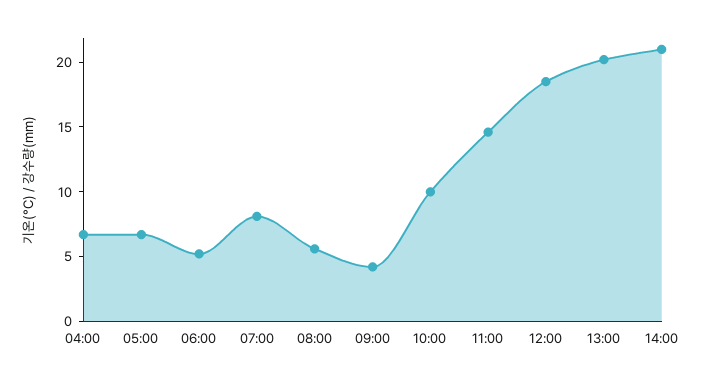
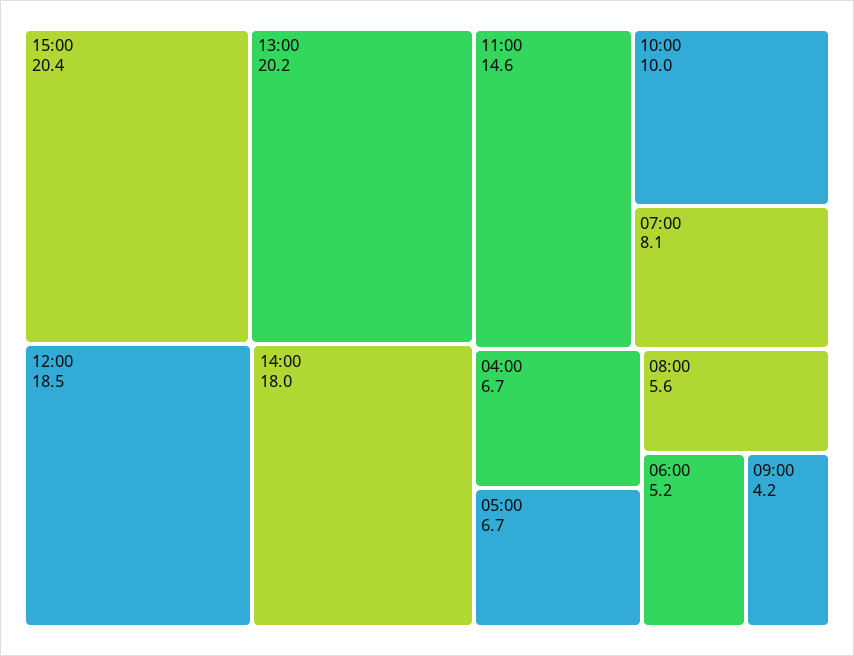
14:00: 21 -> 18
15:00: none -> 20.4

